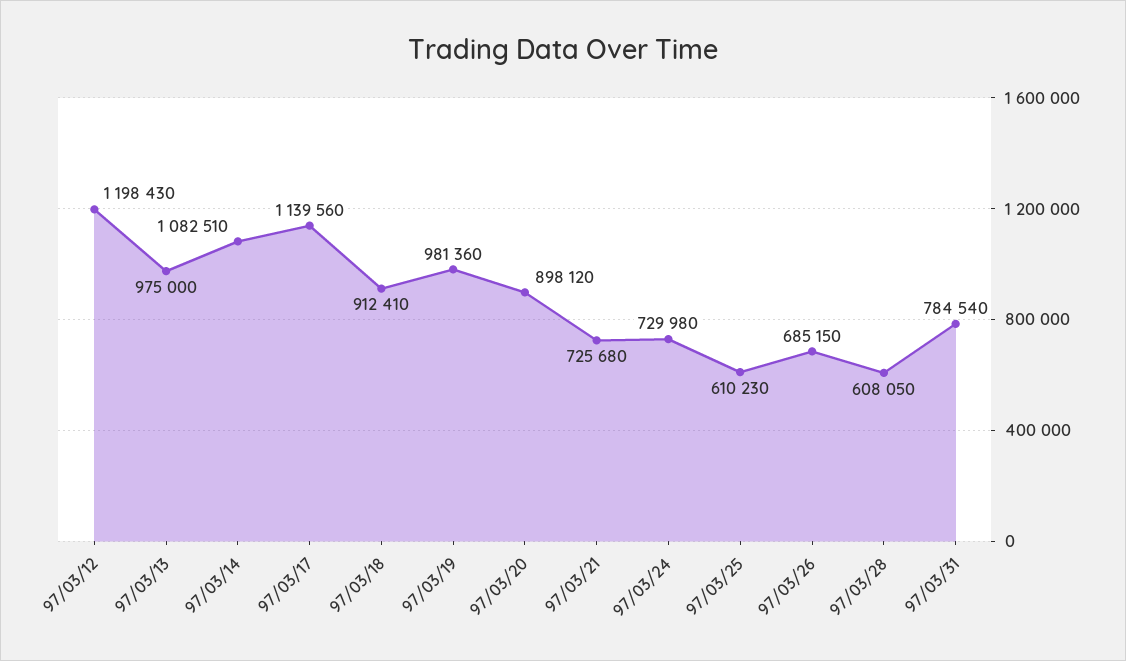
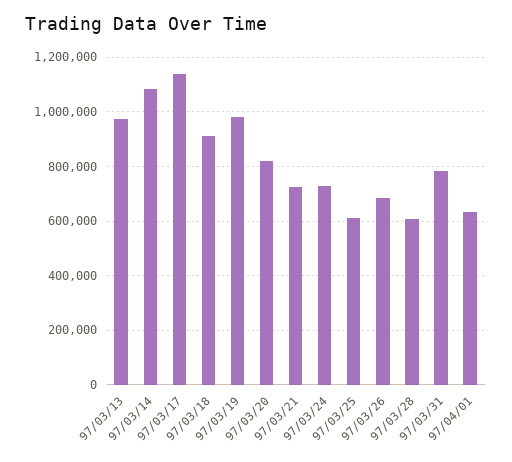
97/03/12: 1198430 -> none
97/03/20: 898120 -> 825000
97/04/01: none -> 625000

